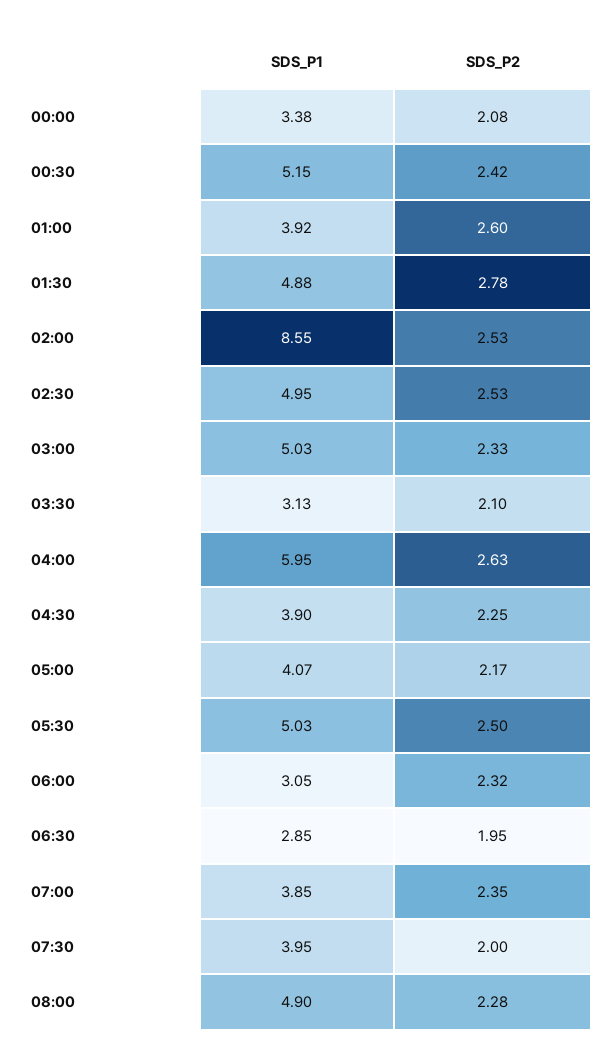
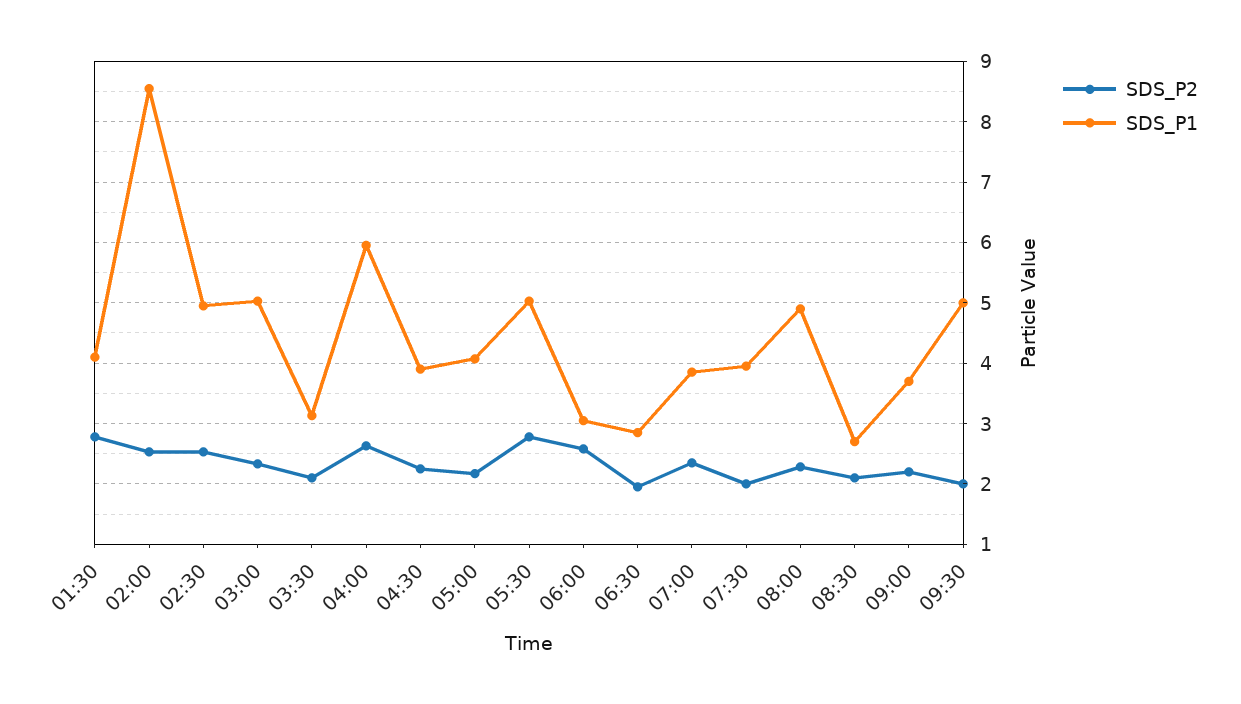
SDS_P1, 00:00: 3.38 -> none
SDS_P2, 00:00: 2.08 -> none
SDS_P1, 00:30: 5.15 -> none
SDS_P2, 00:30: 2.42 -> none
SDS_P1, 01:00: 3.92 -> none
SDS_P2, 01:00: 2.6 -> none
SDS_P1, 01:30: 4.88 -> 4.1
SDS_P2, 05:30: 2.5 -> 2.8
SDS_P2, 06:00: 2.32 -> 2.6
SDS_P2, 08:30: none -> 2.1
SDS_P1, 08:30: none -> 2.7
SDS_P2, 09:00: none -> 2.2
SDS_P1, 09:00: none -> 3.7
SDS_P2, 09:30: none -> 2
SDS_P1, 09:30: none -> 5

